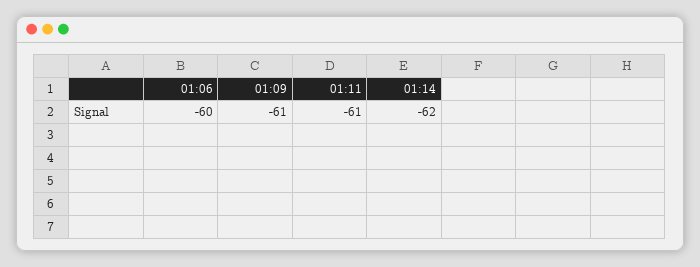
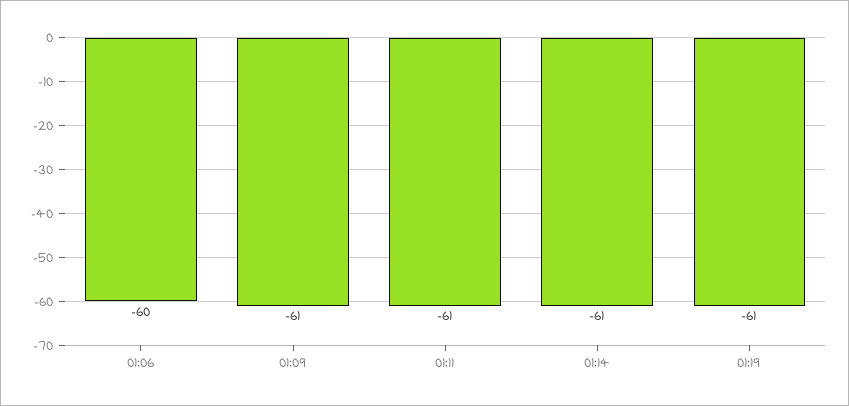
01:14: -62 -> -61
01:19: none -> -61

